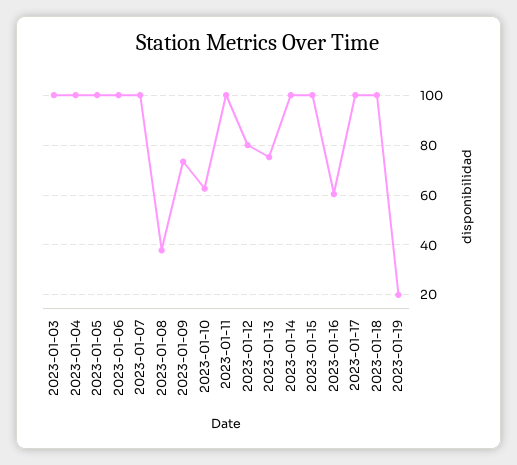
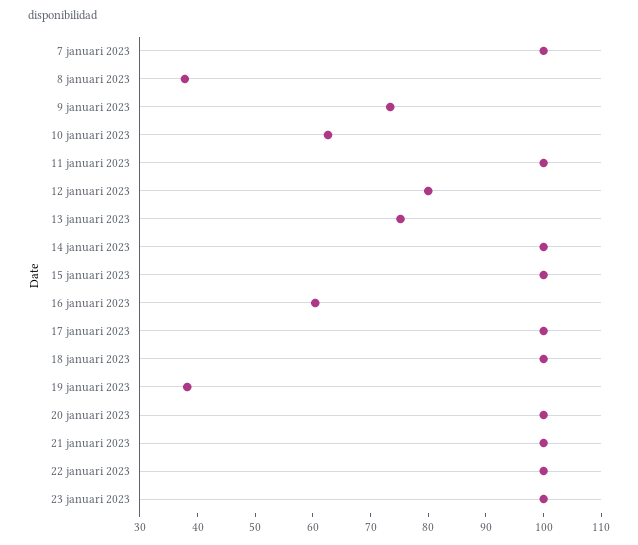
2023-01-03: 100 -> none
2023-01-04: 100 -> none
2023-01-05: 100 -> none
2023-01-06: 100 -> none
2023-01-19: 20 -> 38
20 januari 2023: none -> 100
21 januari 2023: none -> 100
22 januari 2023: none -> 100
23 januari 2023: none -> 100

